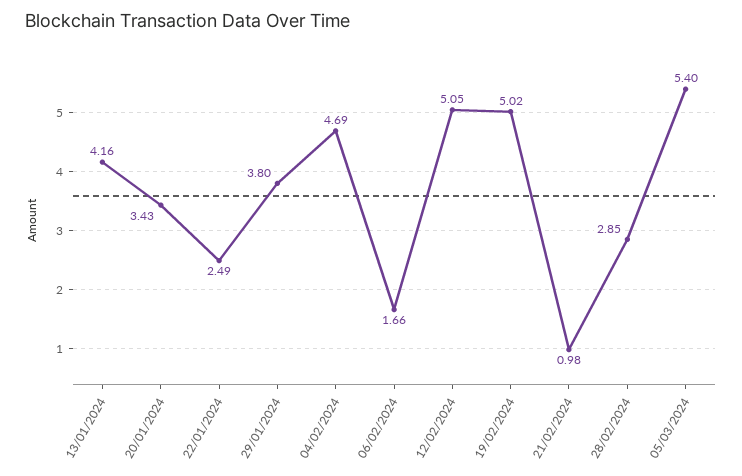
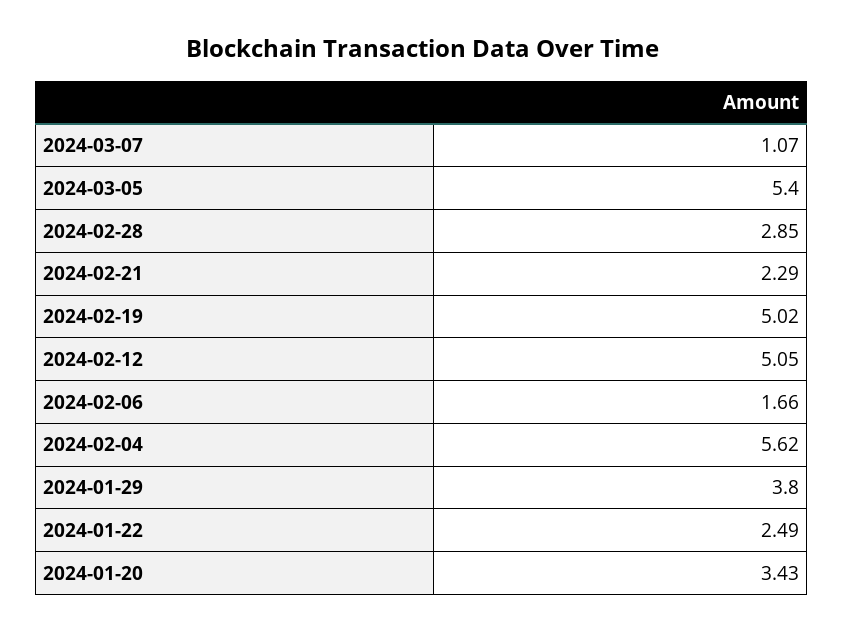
13/01/2024: 4.16 -> none
04/02/2024: 4.69 -> 5.62
21/02/2024: 0.98 -> 2.29
2024-03-07: none -> 1.07

